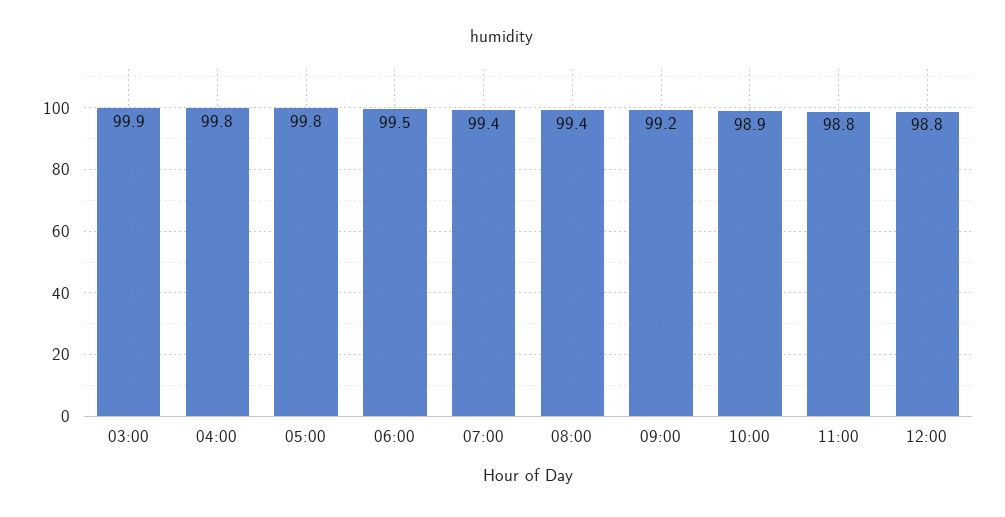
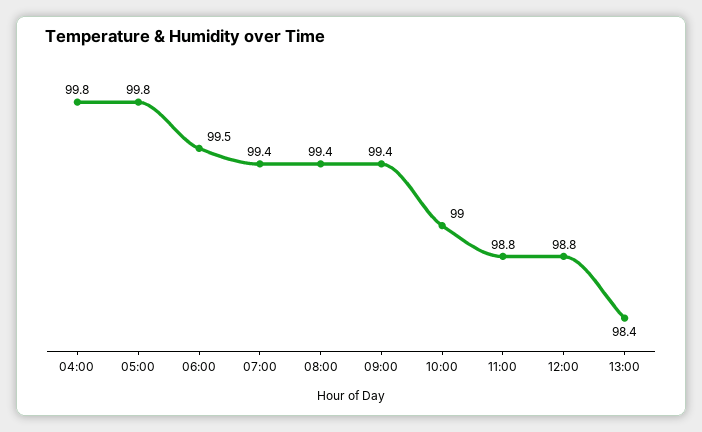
03:00: 99.9 -> none
09:00: 99.2 -> 99.4
10:00: 98.9 -> 99
13:00: none -> 98.4

